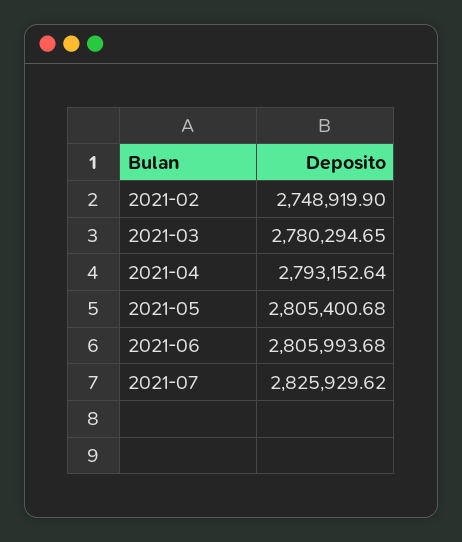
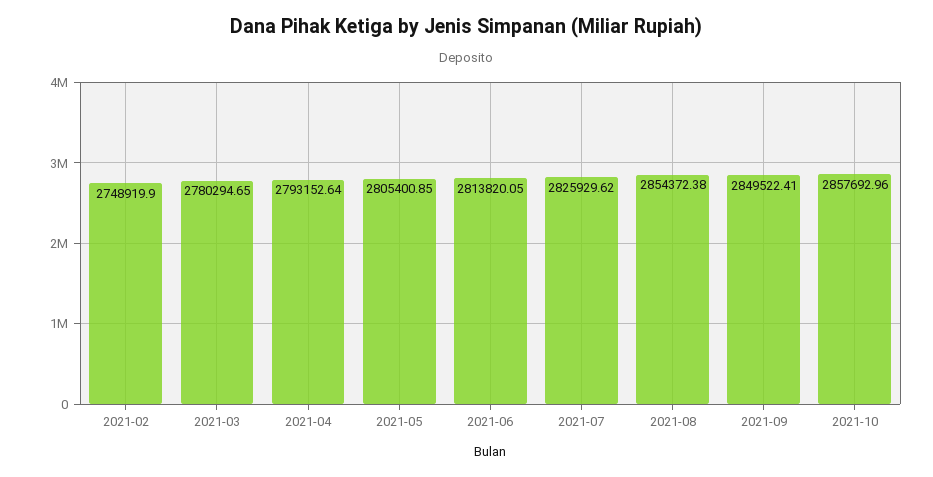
2021-05: 2805400.68 -> 2805400.85
2021-06: 2805993.68 -> 2813820.05
2021-08: none -> 2854372.38
2021-09: none -> 2849522.41
2021-10: none -> 2857692.96

